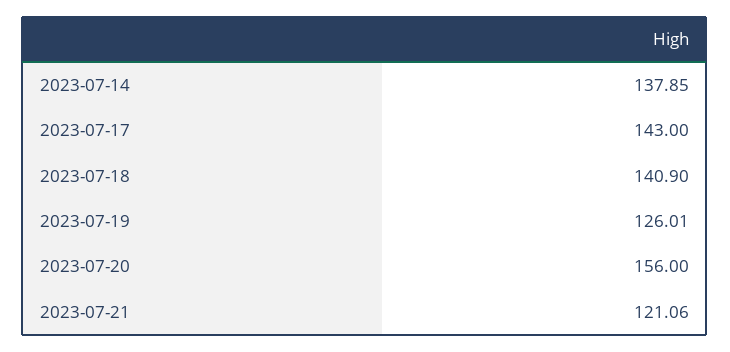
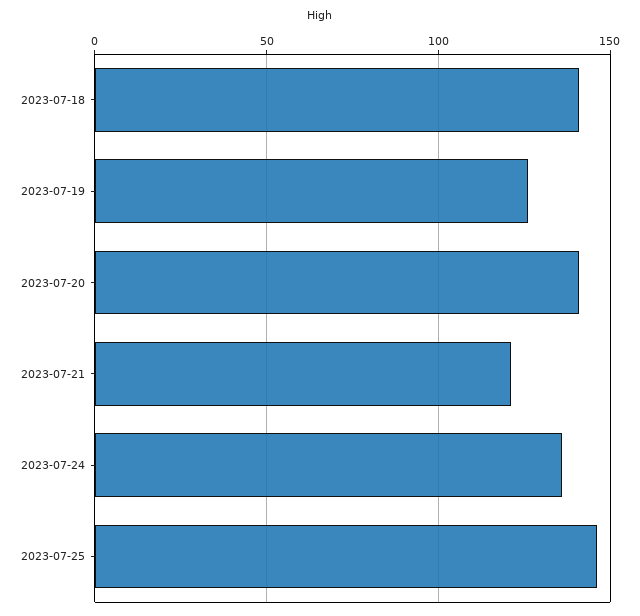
2023-07-14: 137.85 -> none
2023-07-17: 143 -> none
2023-07-20: 156 -> 140
2023-07-24: none -> 135
2023-07-25: none -> 145

